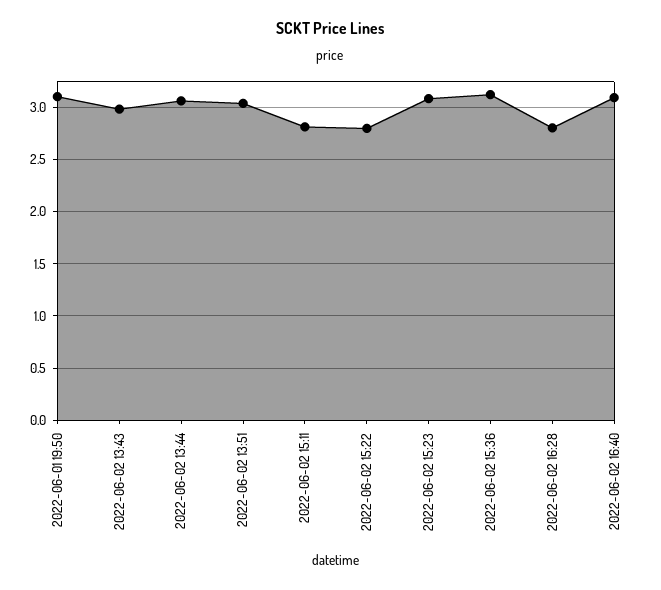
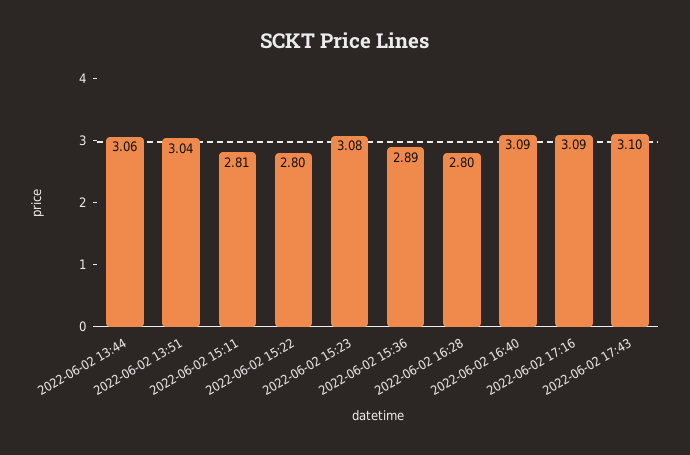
2022-06-01 19:50: 3.1 -> none
2022-06-02 13:43: 3 -> none
2022-06-02 15:36: 3.1 -> 2.89
2022-06-02 17:16: none -> 3.09
2022-06-02 17:43: none -> 3.1

